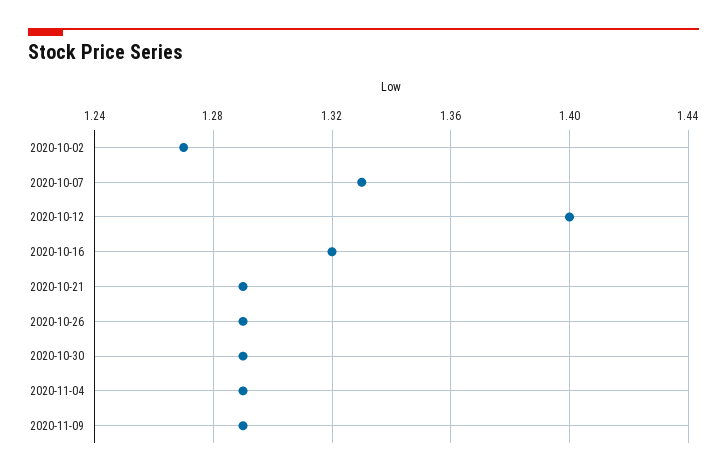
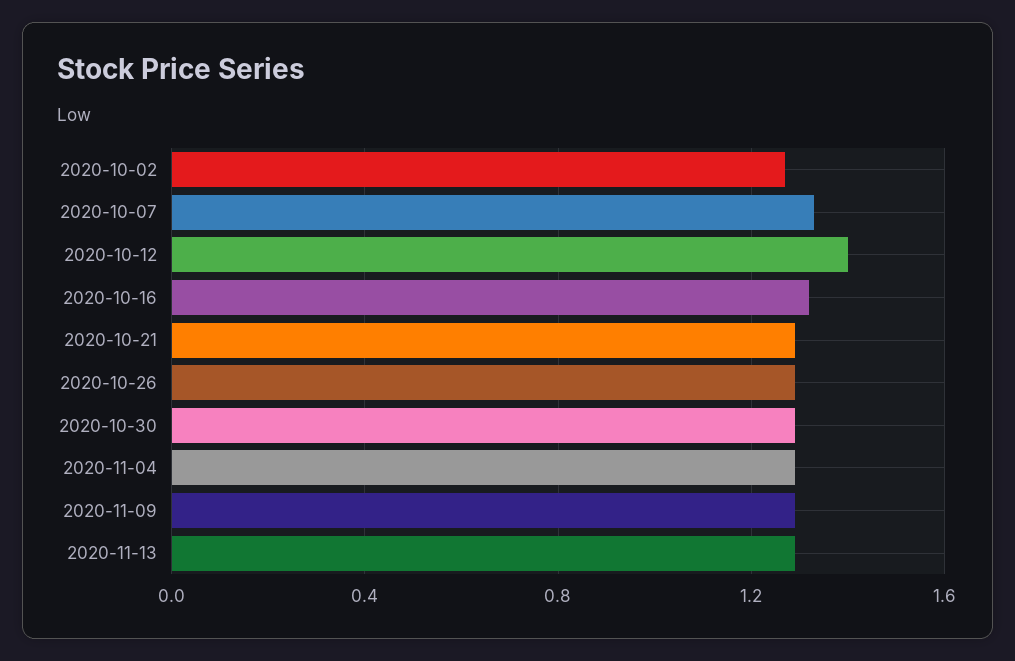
2020-11-13: none -> 1.3

